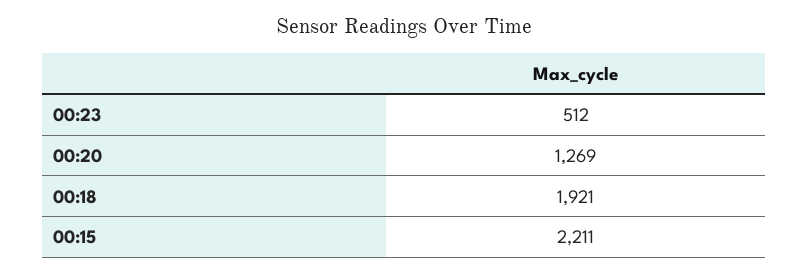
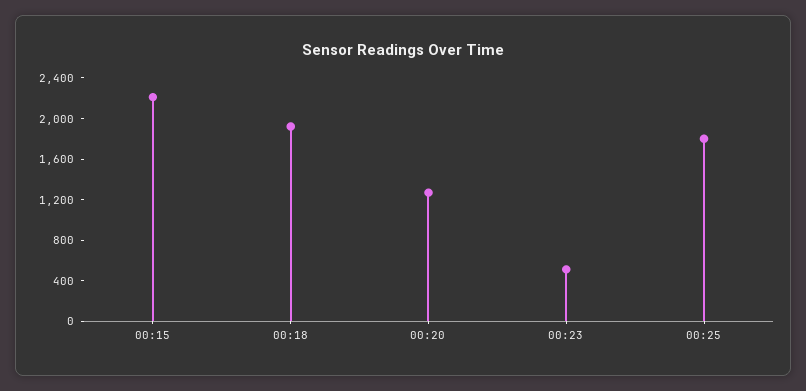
00:25: none -> 1800

